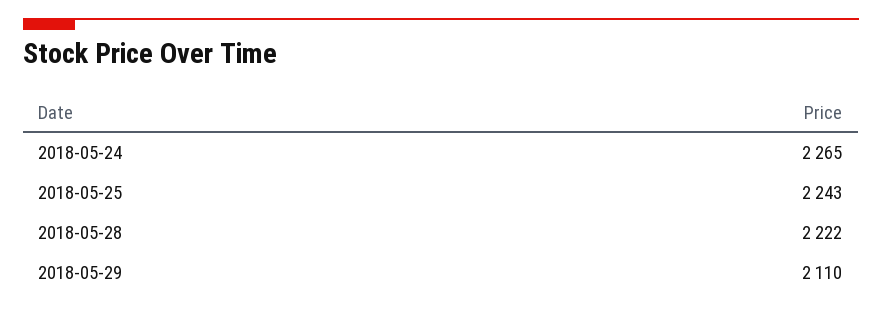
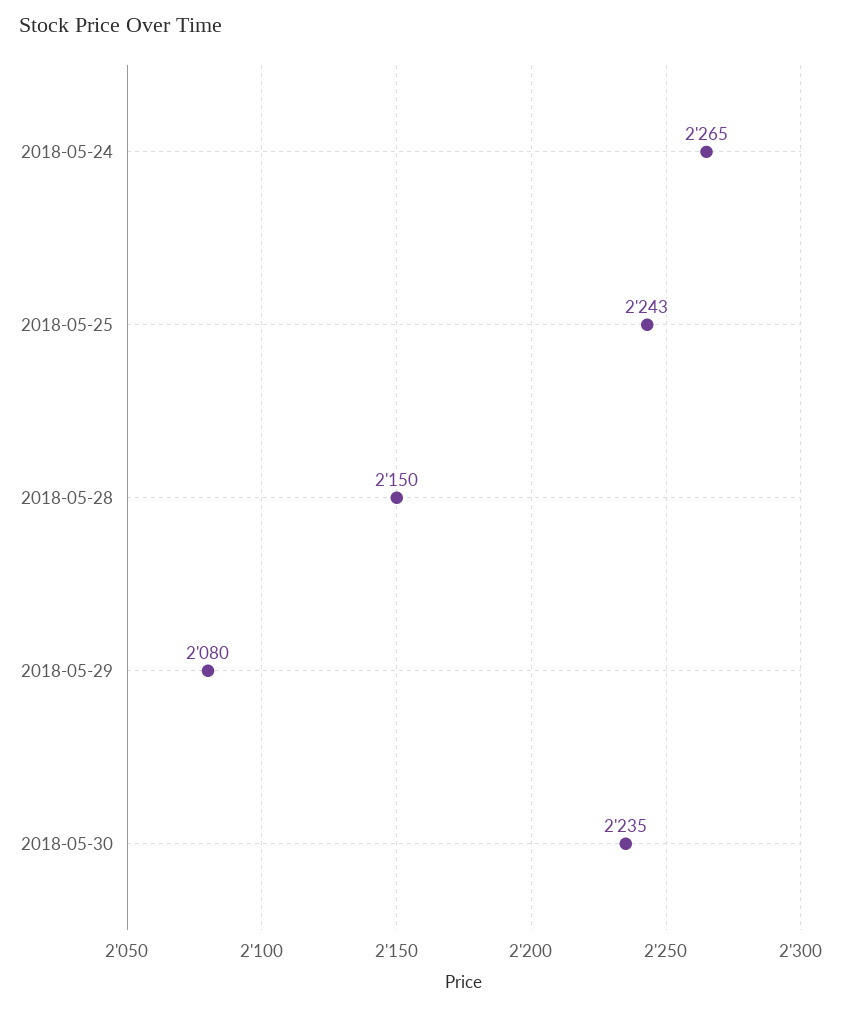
2018-05-28: 2222 -> 2150
2018-05-29: 2110 -> 2080
2018-05-30: none -> 2235

